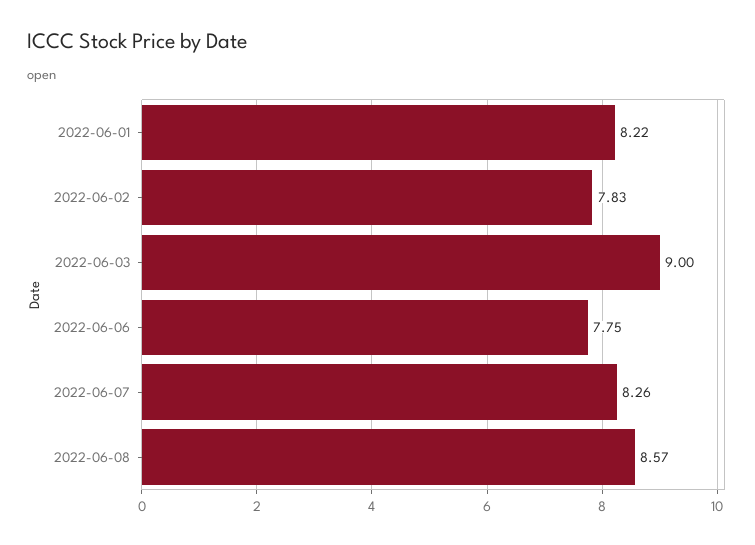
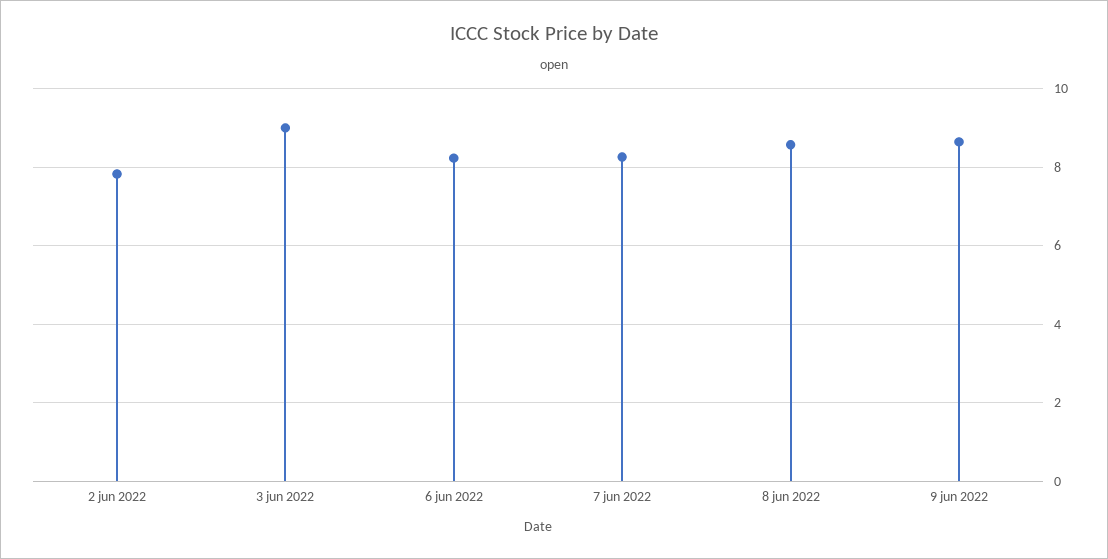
2022-06-01: 8.22 -> none
2022-06-06: 7.75 -> 8.2
9 jun 2022: none -> 8.6

